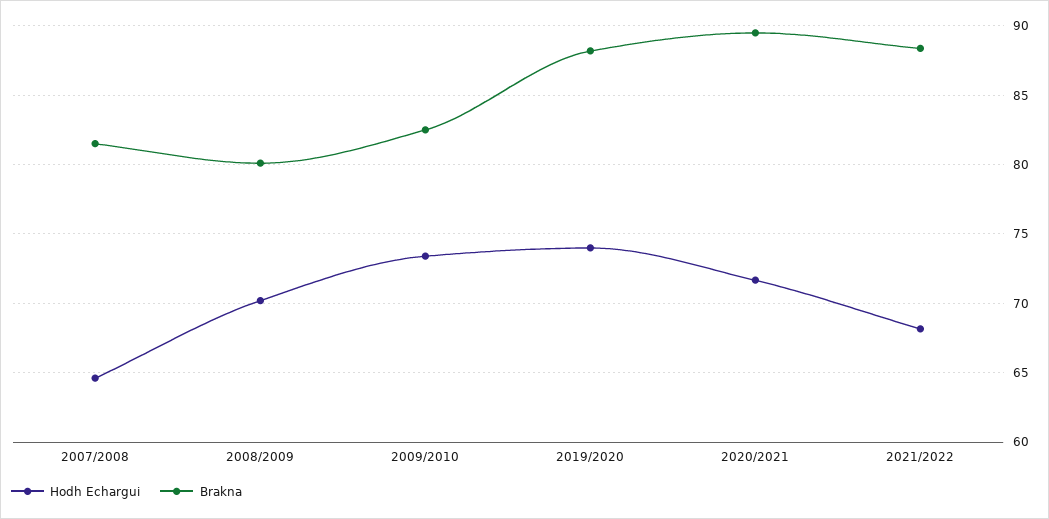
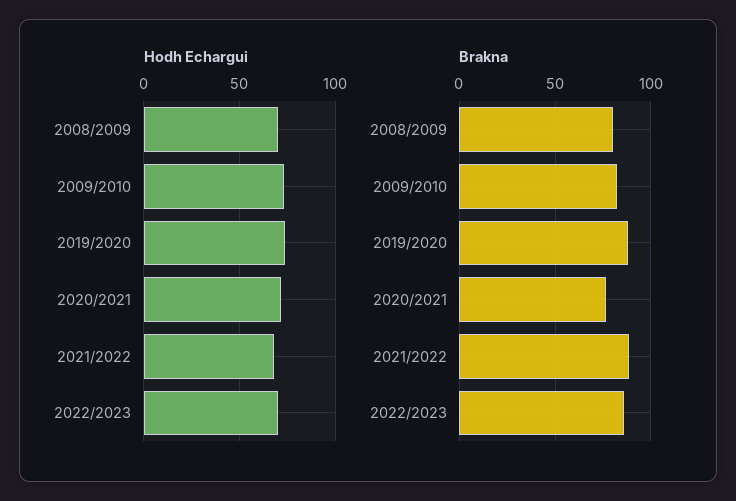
Hodh Echargui, 2007/2008: 64.5 -> none
Brakna, 2007/2008: 81.5 -> none
Brakna, 2020/2021: 89.5 -> 75
Hodh Echargui, 2022/2023: none -> 70
Brakna, 2022/2023: none -> 85

